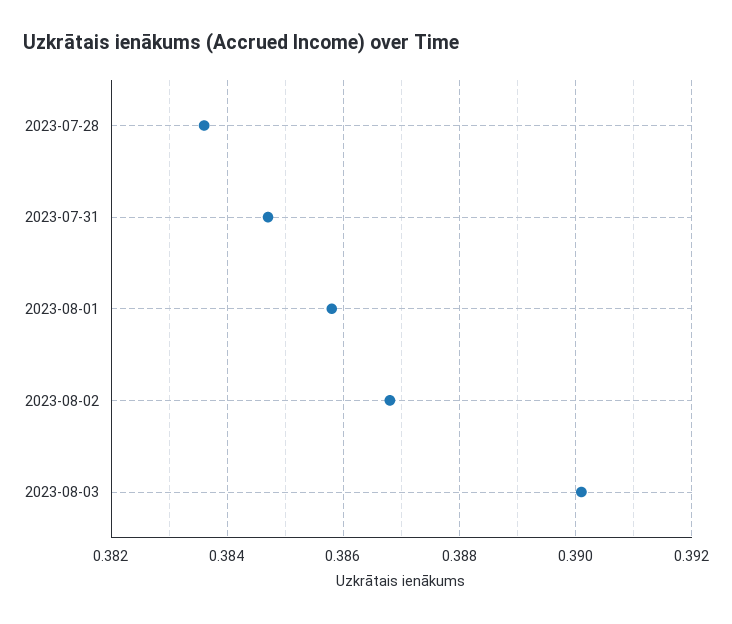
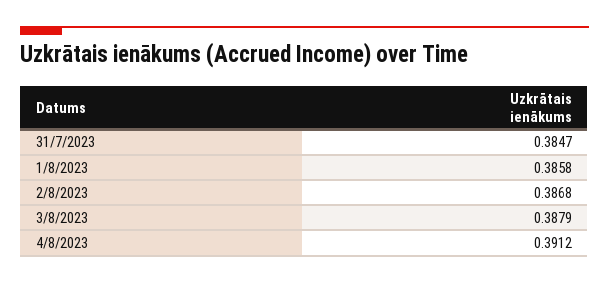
2023-07-28: 0.3835 -> none
2023-08-03: 0.39 -> 0.3879
4/8/2023: none -> 0.3912

